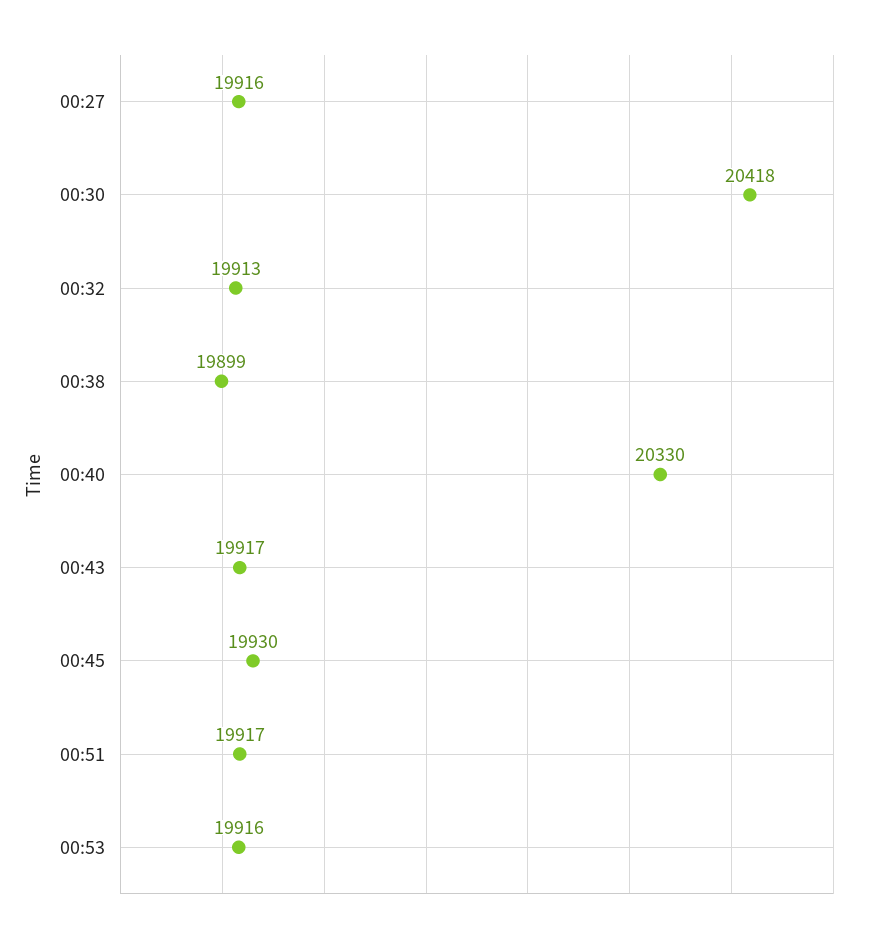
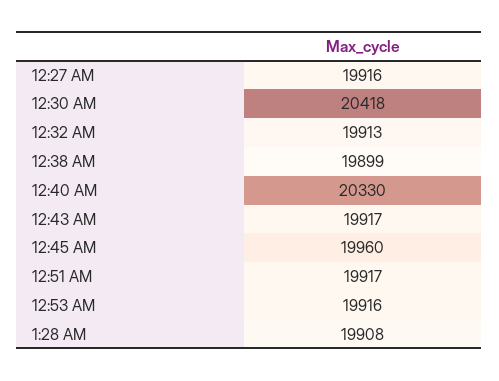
00:45: 19930 -> 19960
1:28 AM: none -> 19908

